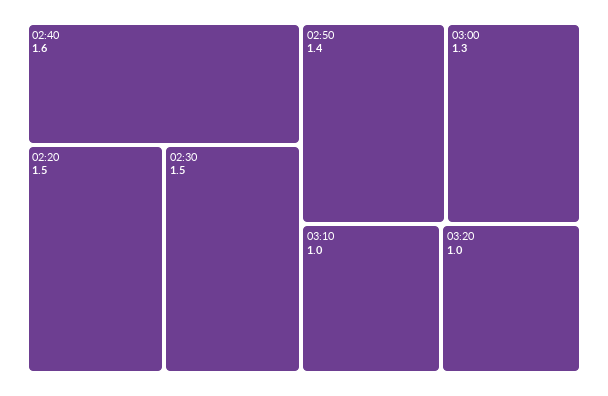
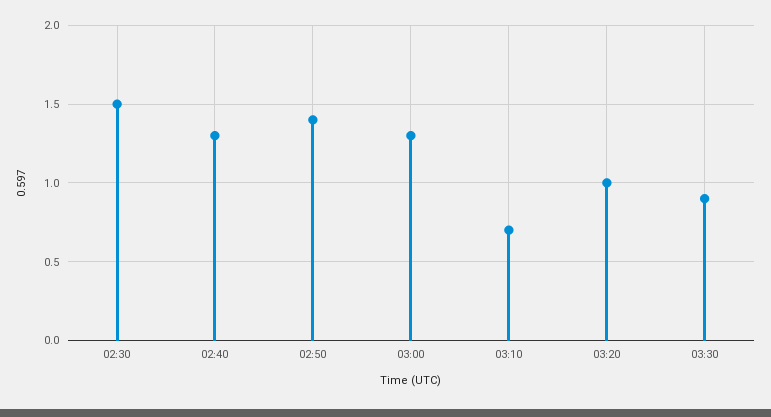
02:40: 1.6 -> 1.3
02:20: 1.5 -> none
03:10: 1 -> 0.7
03:30: none -> 0.9

